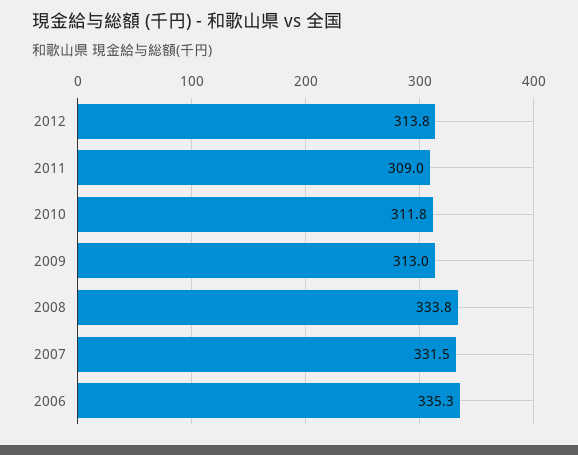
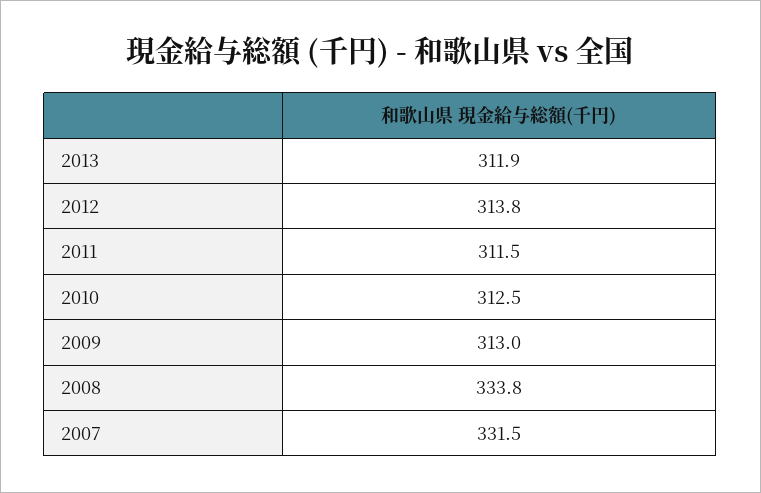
2011: 309 -> 311.5
2010: 311.8 -> 312.5
2006: 335.3 -> none
2013: none -> 311.9

